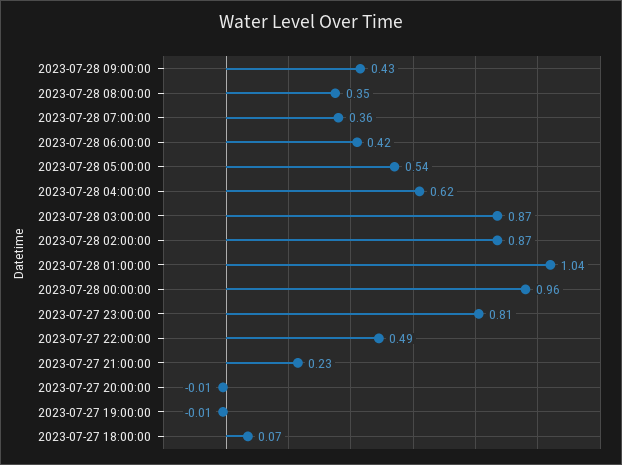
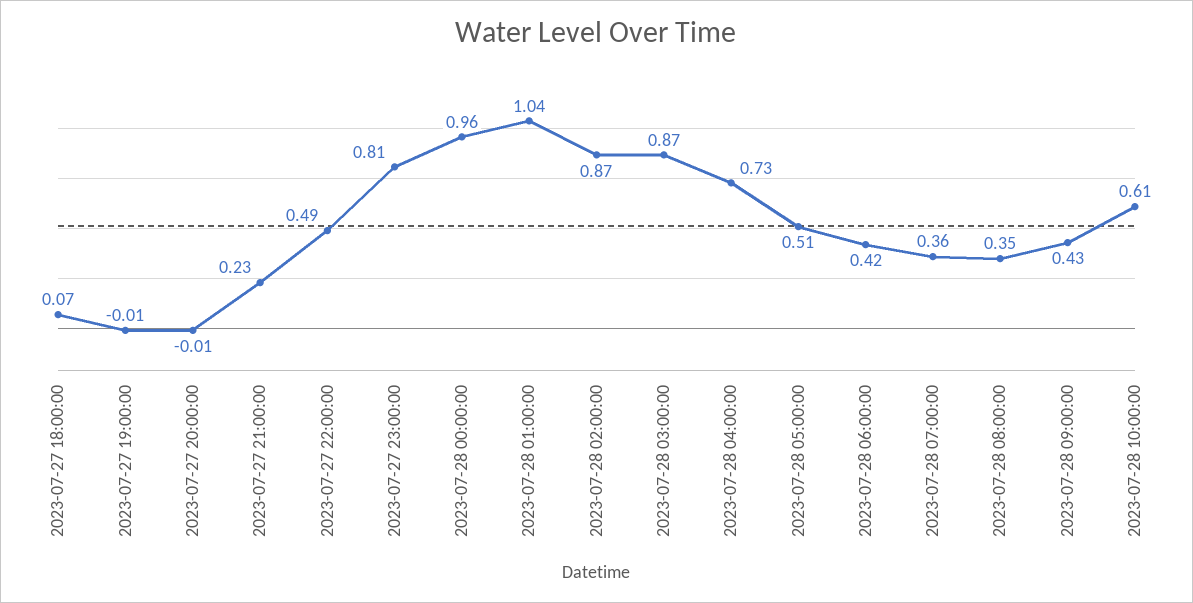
2023-07-28 05:00:00: 0.54 -> 0.51
2023-07-28 04:00:00: 0.62 -> 0.73
2023-07-28 10:00:00: none -> 0.61

